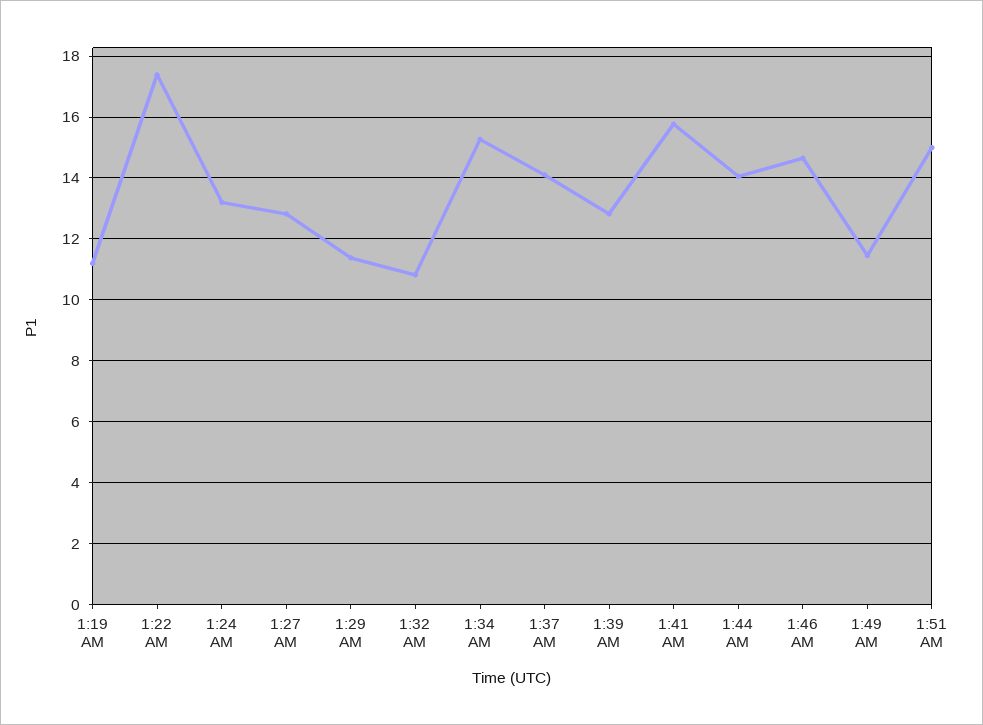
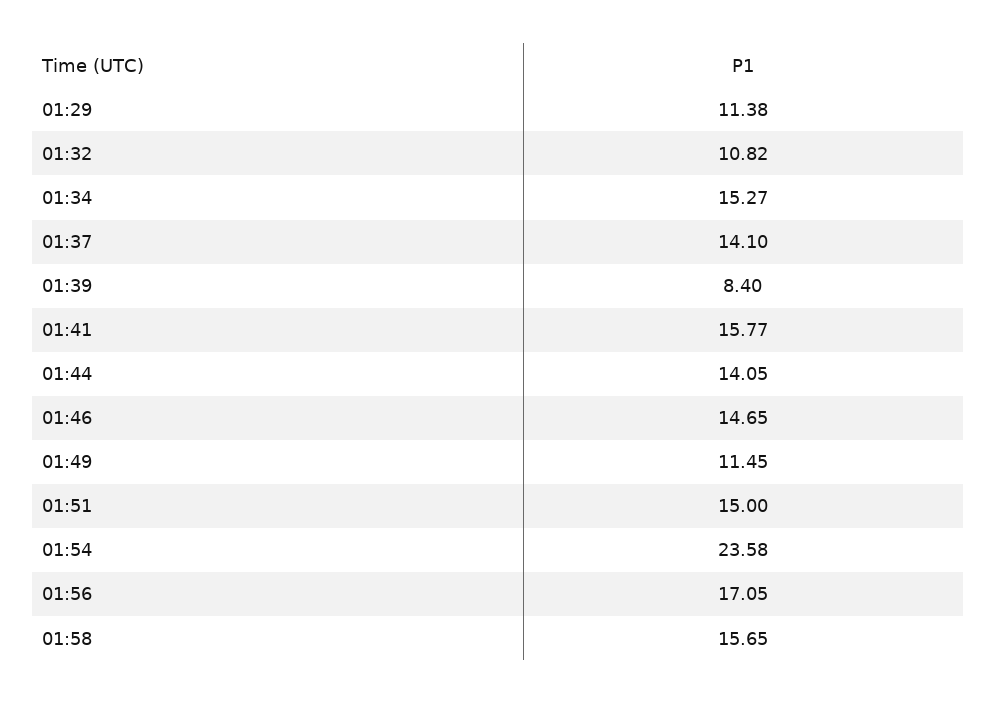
1:19 AM: 11.2 -> none
1:22 AM: 17.4 -> none
1:24 AM: 13.2 -> none
1:27 AM: 12.8 -> none
1:39 AM: 12.8 -> 8.4
01:54: none -> 23.58
01:56: none -> 17.05
01:58: none -> 15.65

